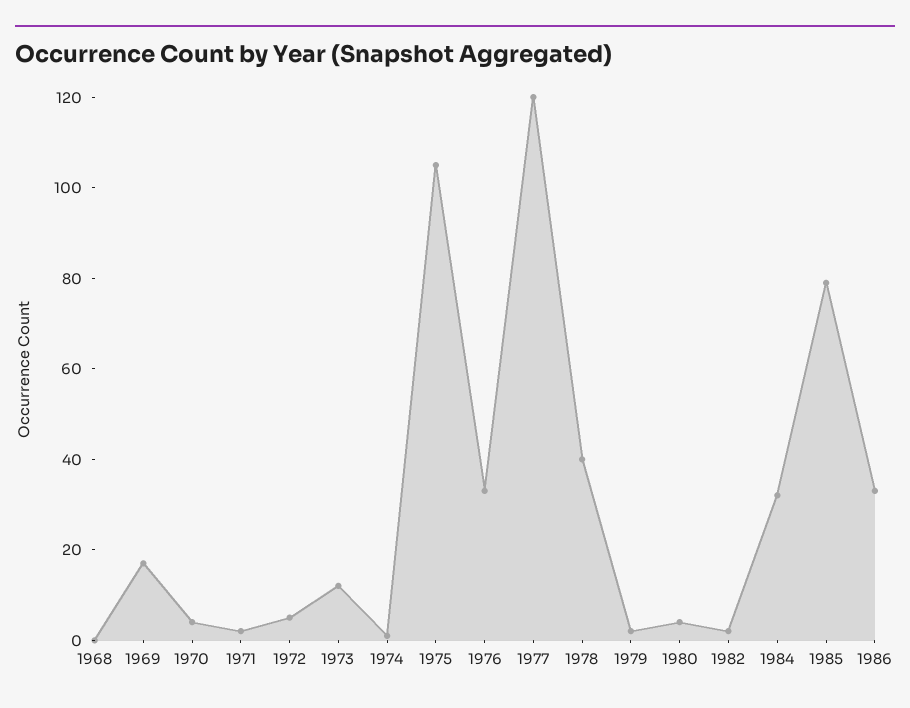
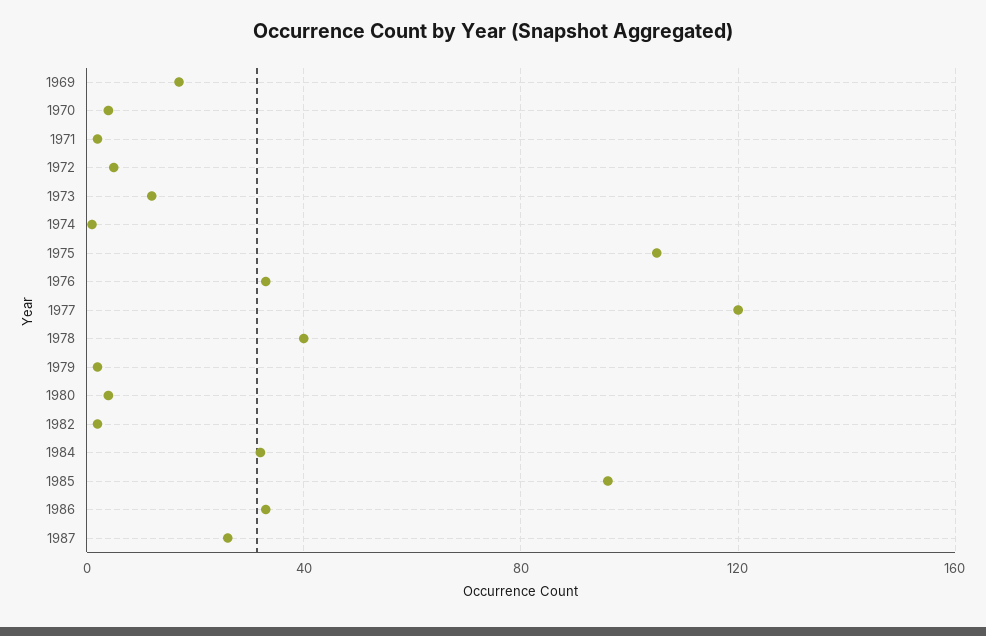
1968: 0 -> none
1985: 80 -> 95
1987: none -> 25

